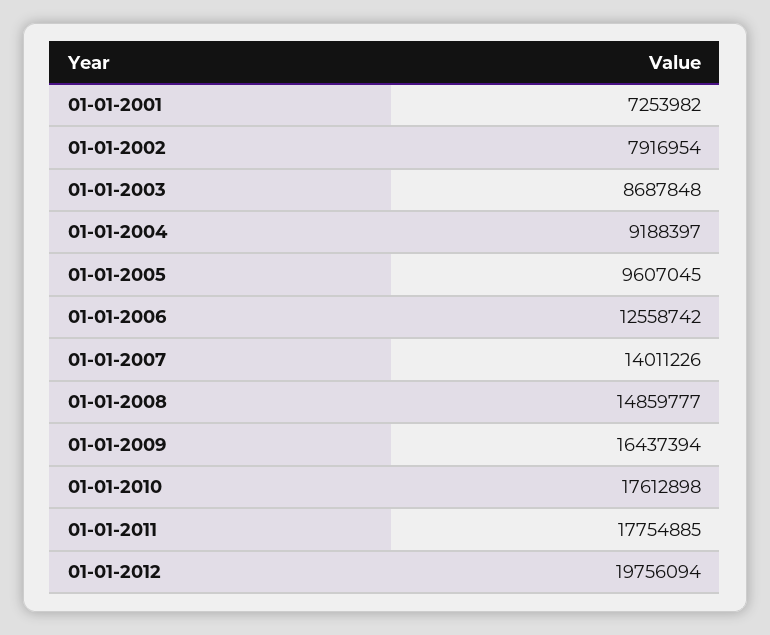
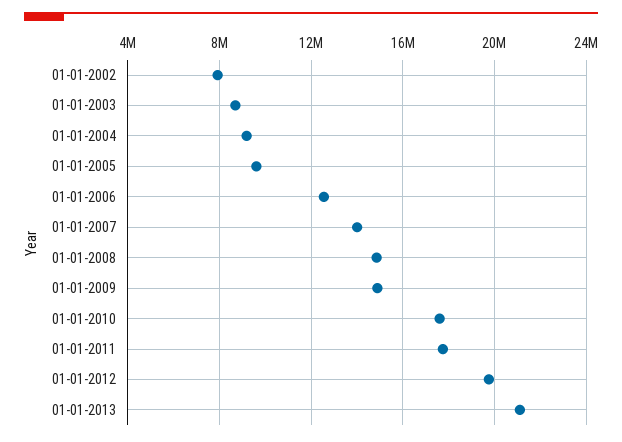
01-01-2001: 7253982 -> none
01-01-2009: 16437394 -> 15000000
01-01-2013: none -> 21000000

